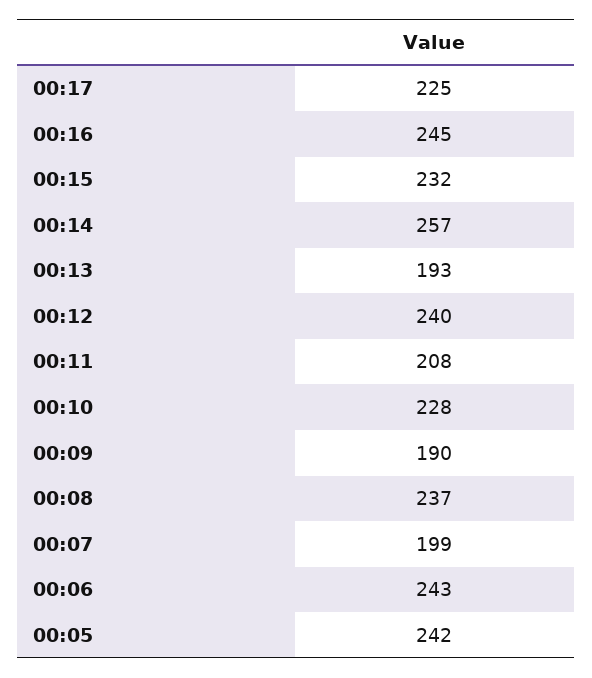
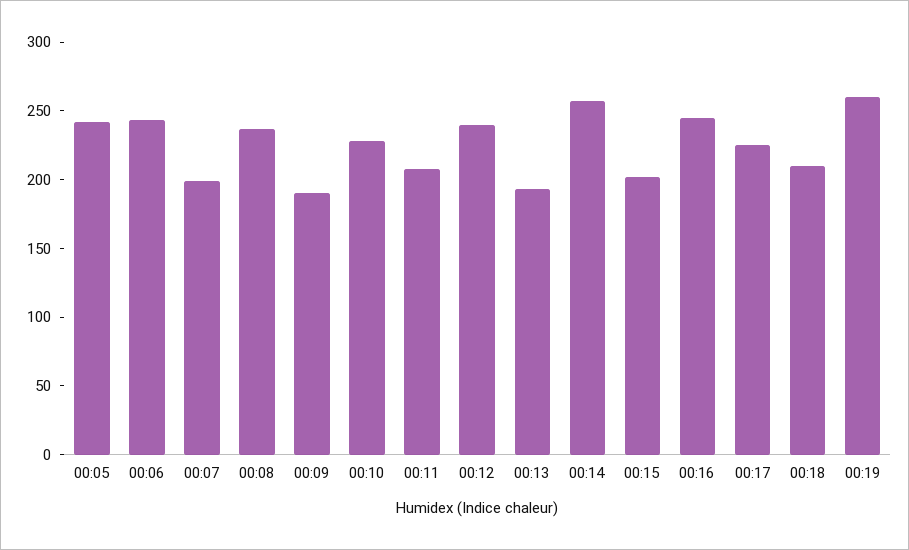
00:15: 232 -> 200
00:18: none -> 210
00:19: none -> 260

